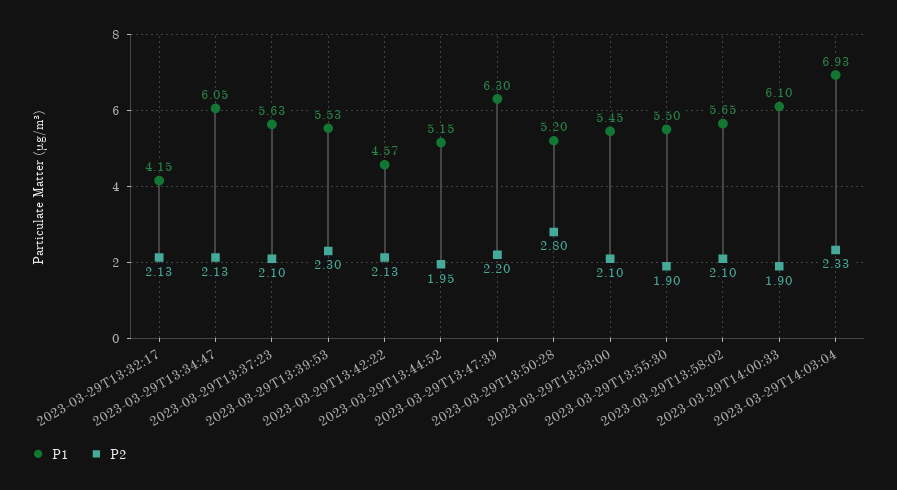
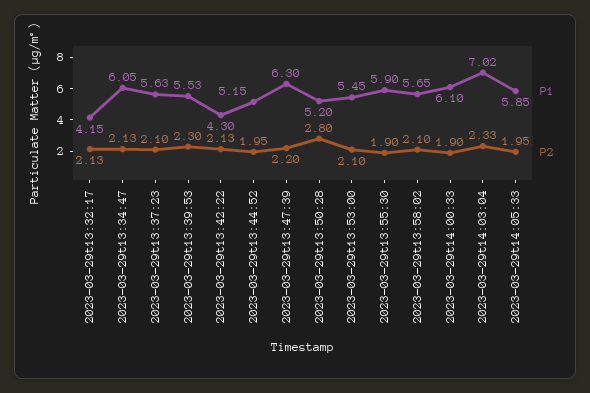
P1, 2023-03-29T13:42:22: 4.57 -> 4.3
P1, 2023-03-29T13:55:30: 5.5 -> 5.9
P1, 2023-03-29T14:03:04: 6.93 -> 7.02
P1, 2023-03-29t14:05:33: none -> 5.85
P2, 2023-03-29t14:05:33: none -> 1.95

